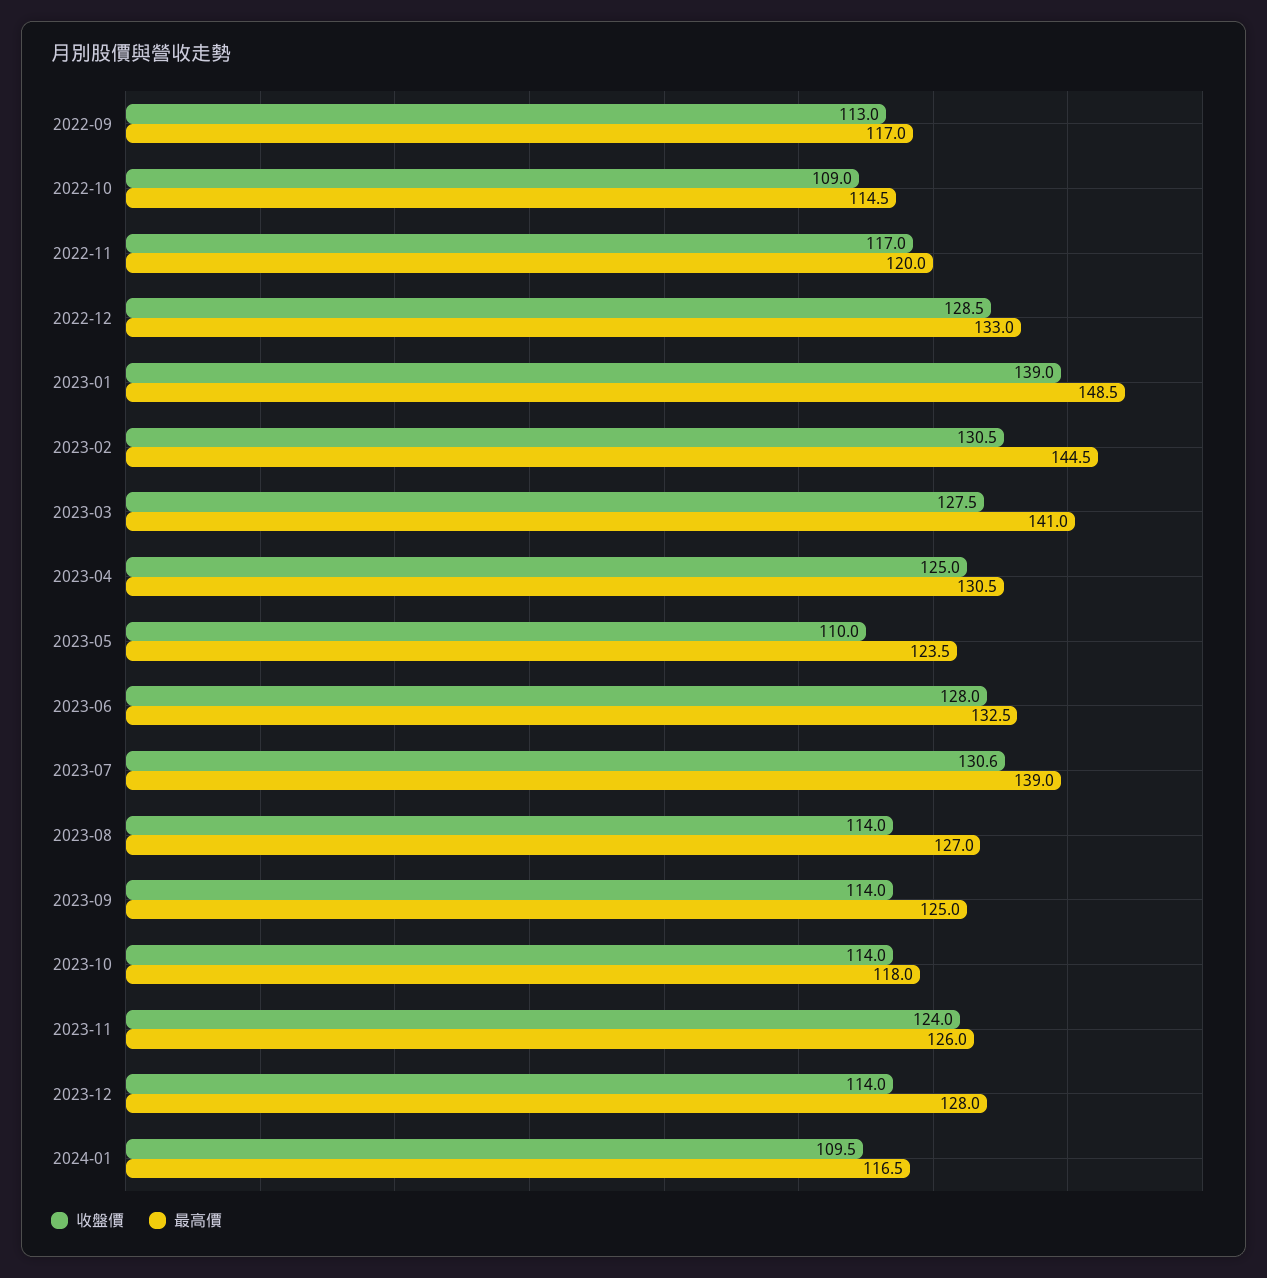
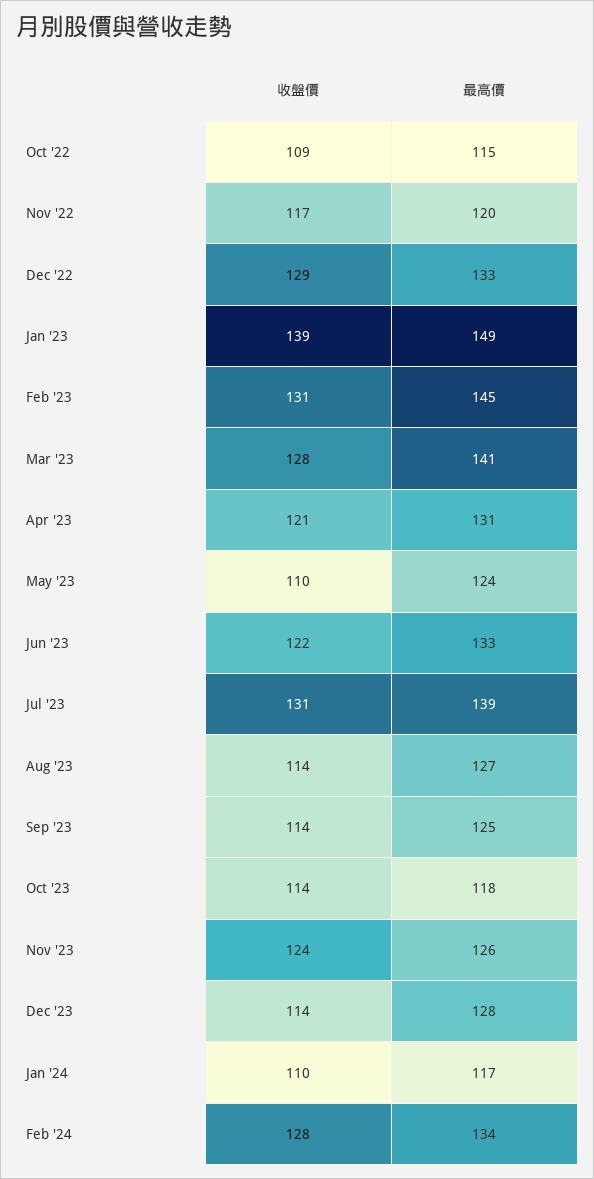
收盤價, 2022-09: 113 -> none
最高價, 2022-09: 117 -> none
收盤價, 2023-04: 125 -> 121
收盤價, 2023-06: 128 -> 122
收盤價, Feb '24: none -> 128
最高價, Feb '24: none -> 134

